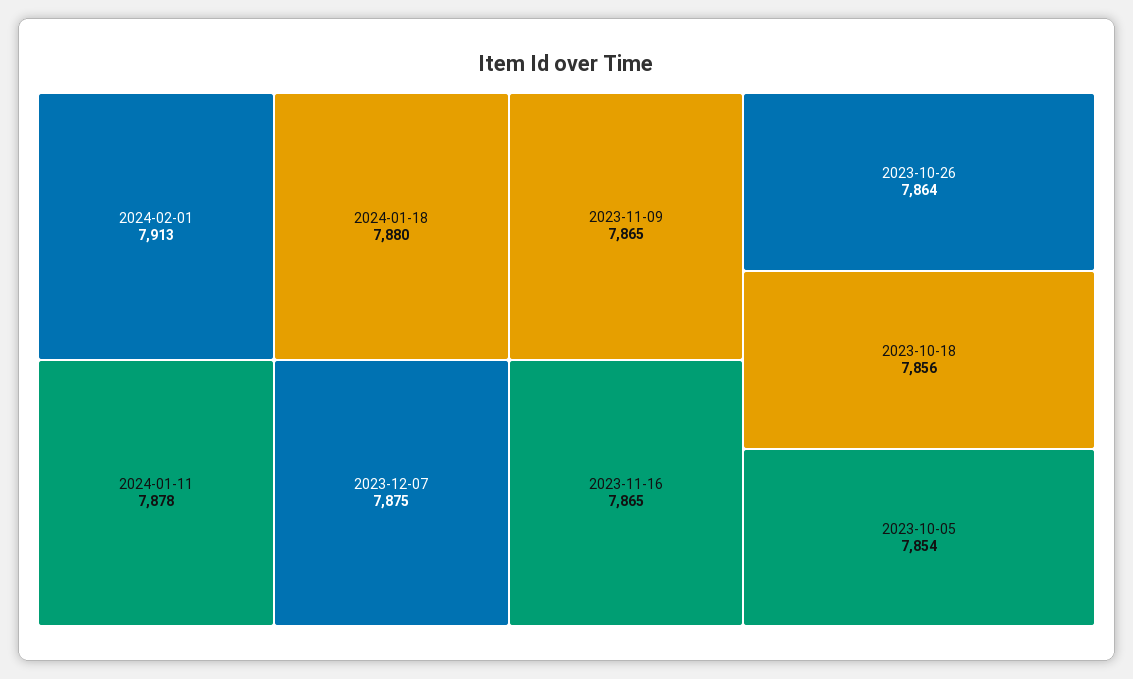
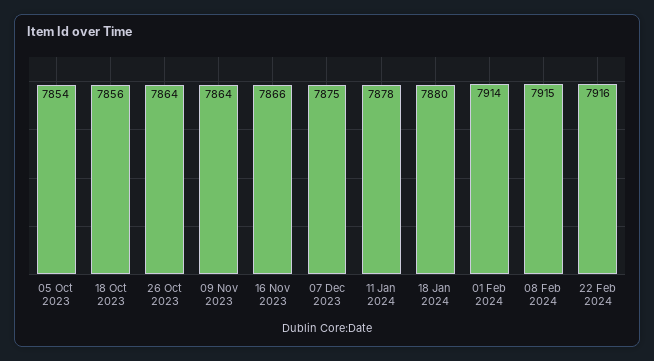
2024-02-01: 7913 -> 7914
2023-11-09: 7865 -> 7864
2023-11-16: 7865 -> 7866
08 Feb 2024: none -> 7915
22 Feb 2024: none -> 7916

